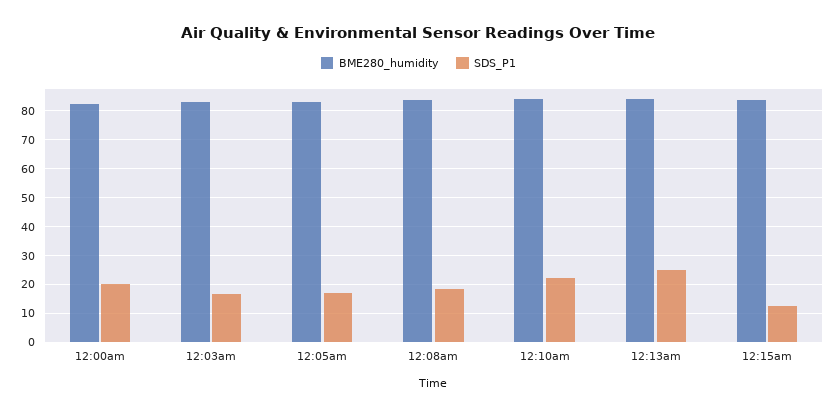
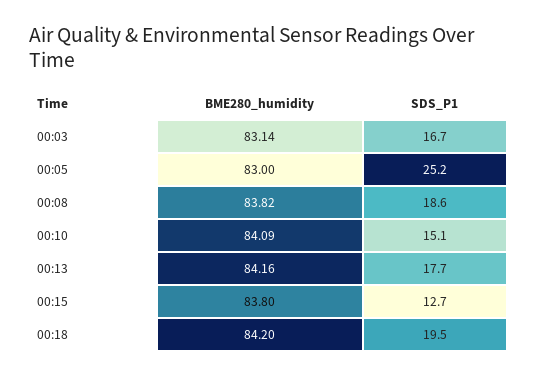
BME280_humidity, 12:00am: 82.5 -> none
SDS_P1, 12:00am: 20 -> none
SDS_P1, 12:05am: 17.5 -> 25.2
SDS_P1, 12:10am: 22.5 -> 15.1
SDS_P1, 12:13am: 25 -> 17.7
BME280_humidity, 00:18: none -> 84.2
SDS_P1, 00:18: none -> 19.5

